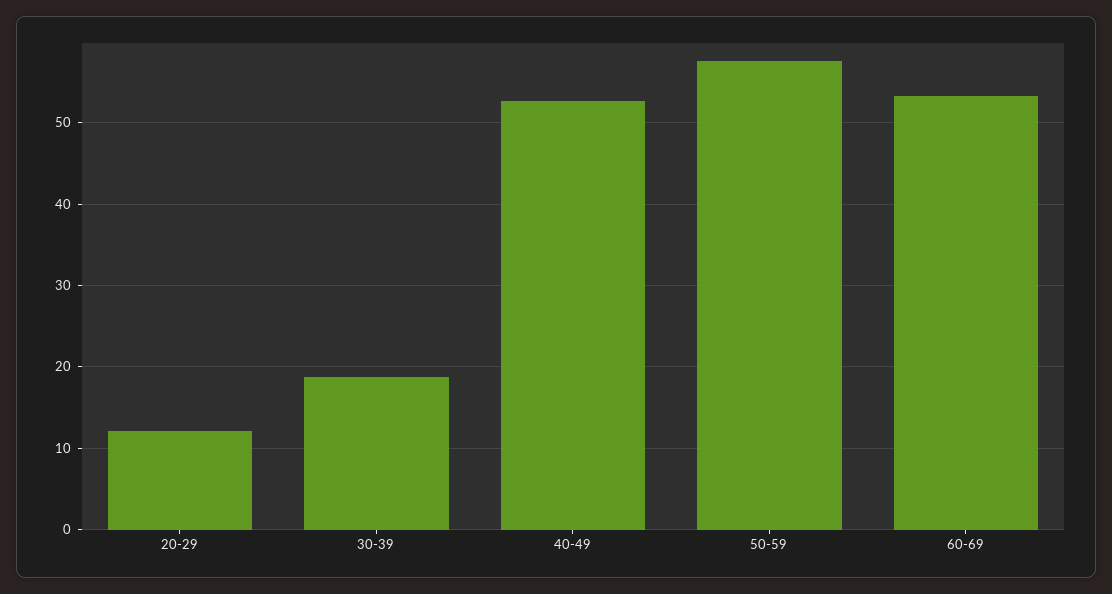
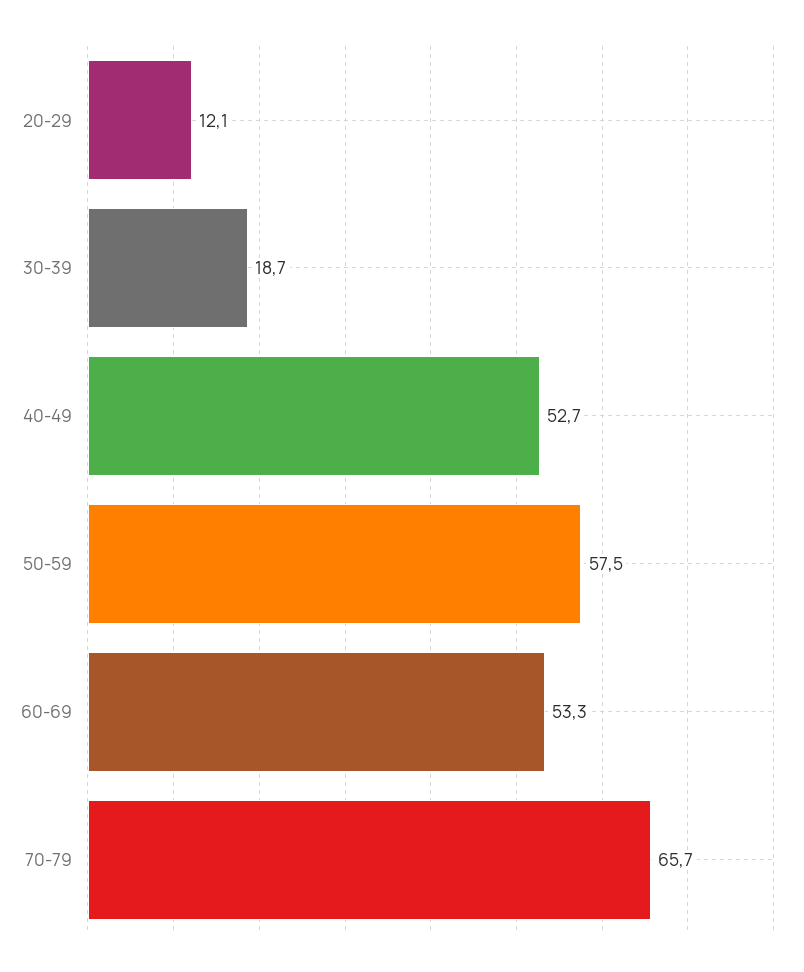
70-79: none -> 65.7

